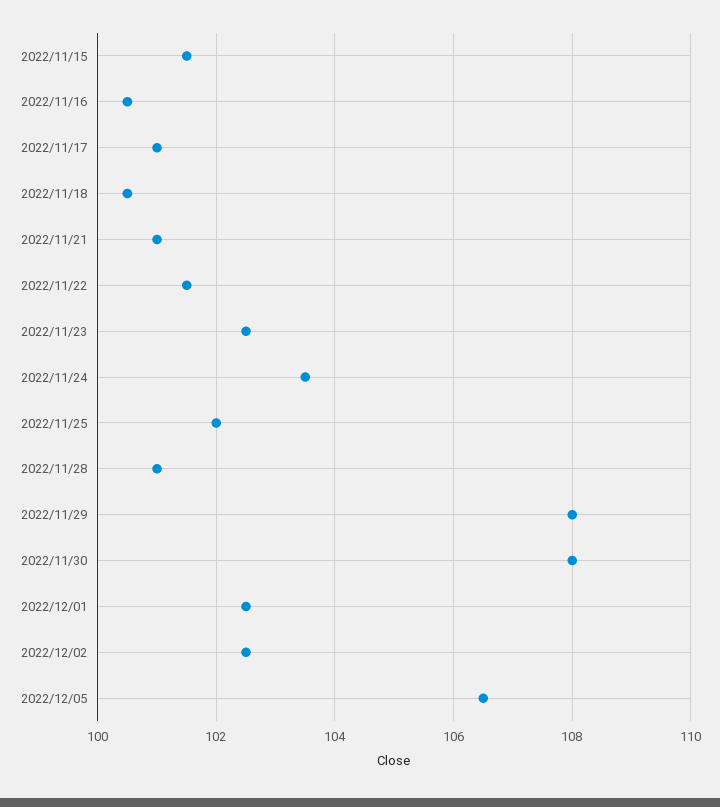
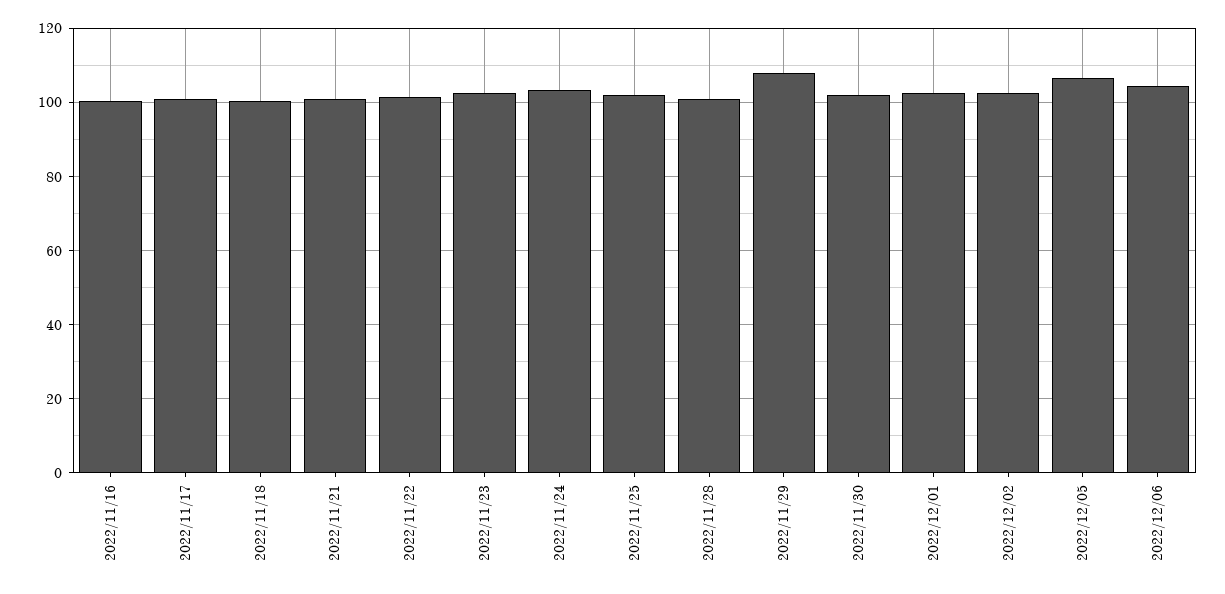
2022/11/15: 101.5 -> none
2022/11/30: 108 -> 102
2022/12/06: none -> 104

